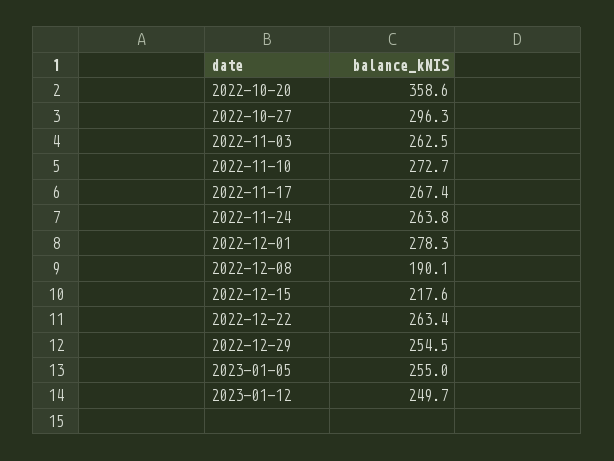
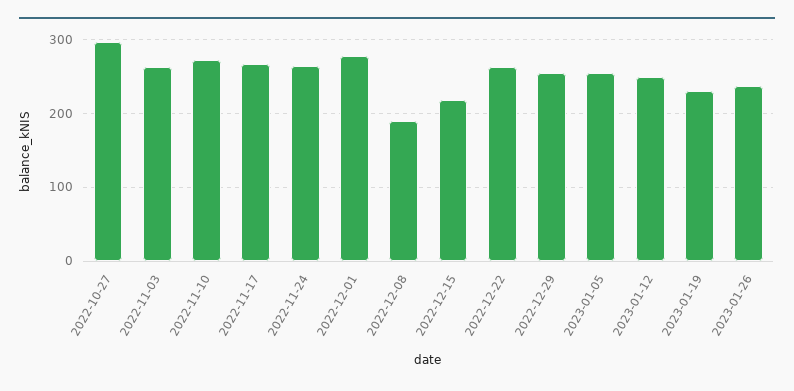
2022-10-20: 358.6 -> none
2023-01-19: none -> 230
2023-01-26: none -> 240

